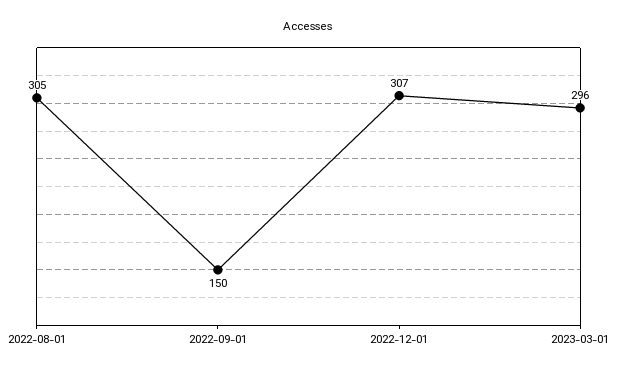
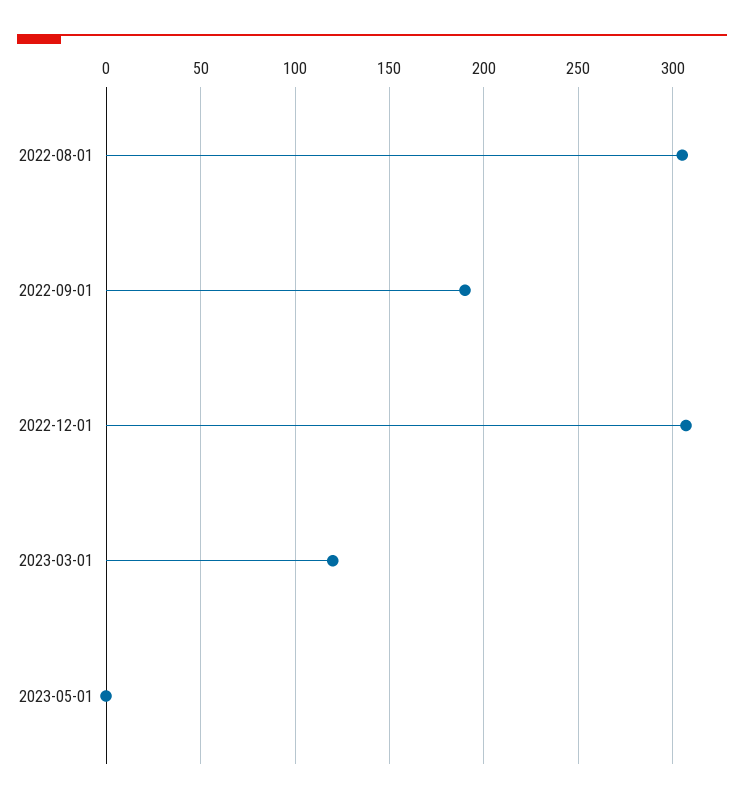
2022-09-01: 150 -> 190
2023-03-01: 296 -> 120
2023-05-01: none -> 0

